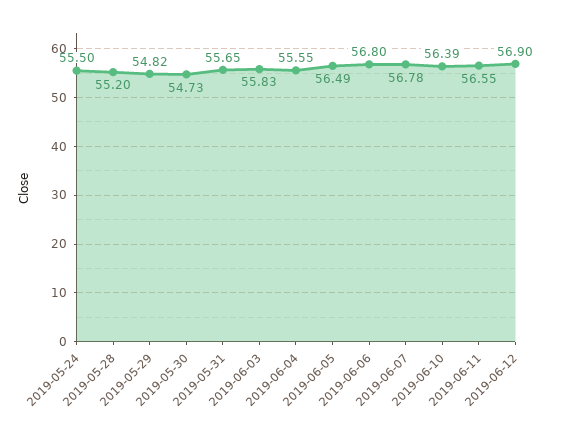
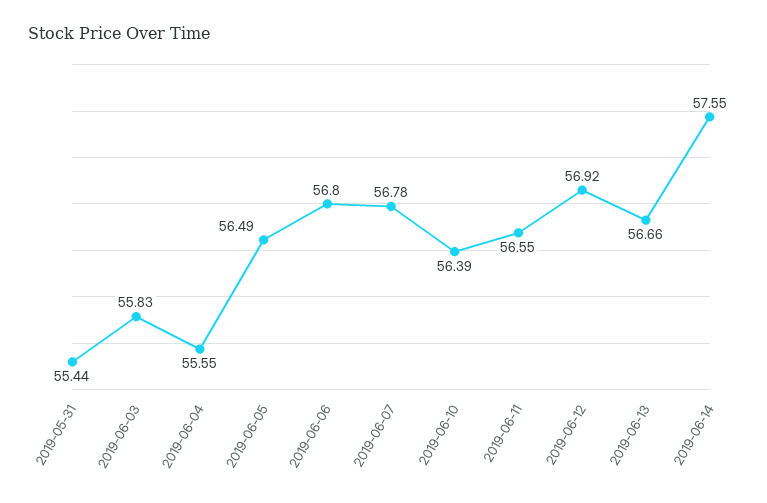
2019-05-24: 55.5 -> none
2019-05-28: 55.2 -> none
2019-05-29: 54.82 -> none
2019-05-30: 54.73 -> none
2019-05-31: 55.65 -> 55.44
2019-06-12: 56.9 -> 56.92
2019-06-13: none -> 56.66
2019-06-14: none -> 57.55

